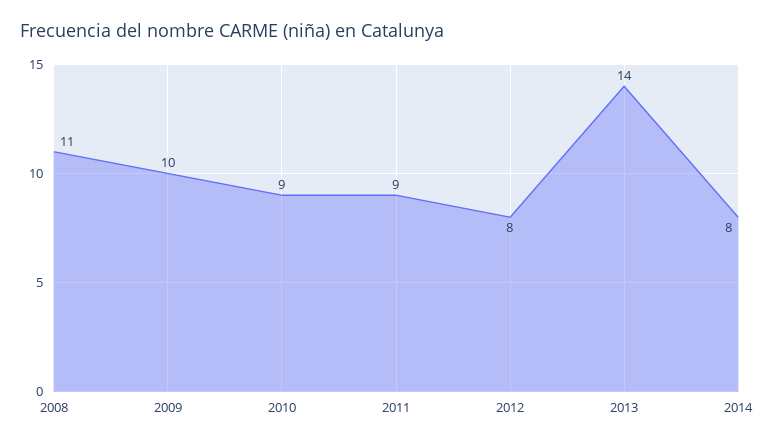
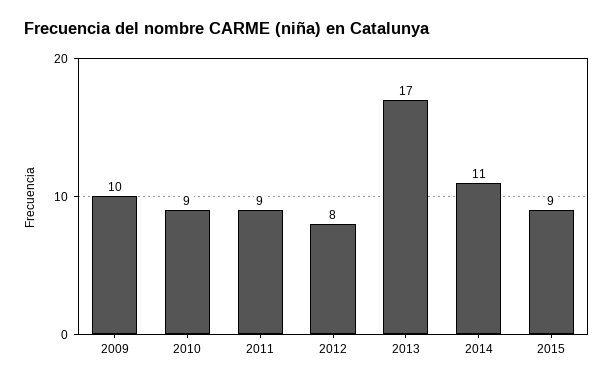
2008: 11 -> none
2013: 14 -> 17
2014: 8 -> 11
2015: none -> 9

